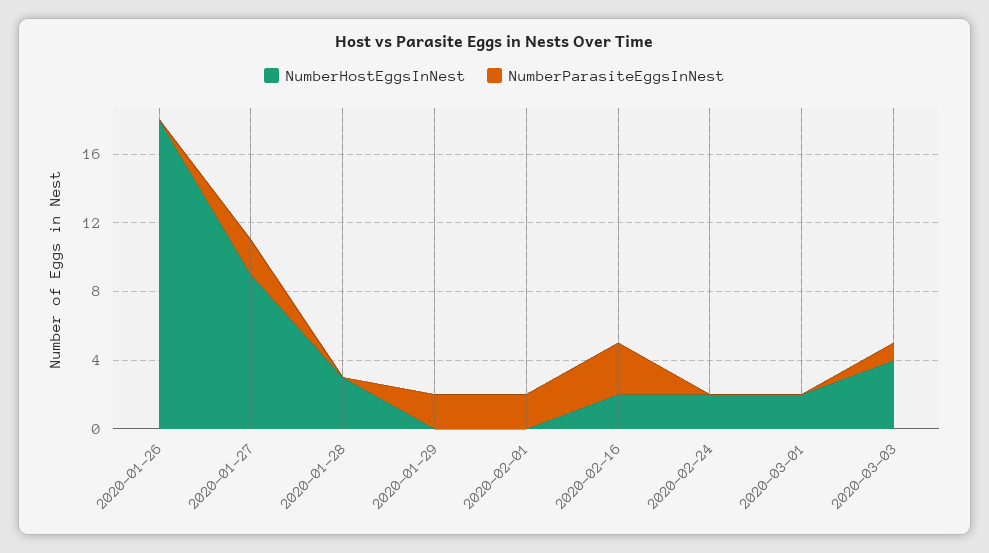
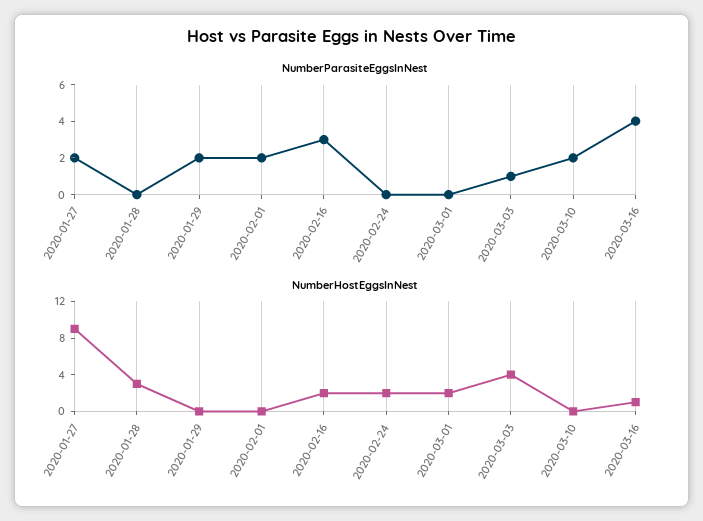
NumberHostEggsInNest, 2020-01-26: 18 -> none
NumberParasiteEggsInNest, 2020-01-26: 0 -> none
NumberParasiteEggsInNest, 2020-03-10: none -> 2
NumberParasiteEggsInNest, 2020-03-16: none -> 4
NumberHostEggsInNest, 2020-03-10: none -> 0
NumberHostEggsInNest, 2020-03-16: none -> 1

